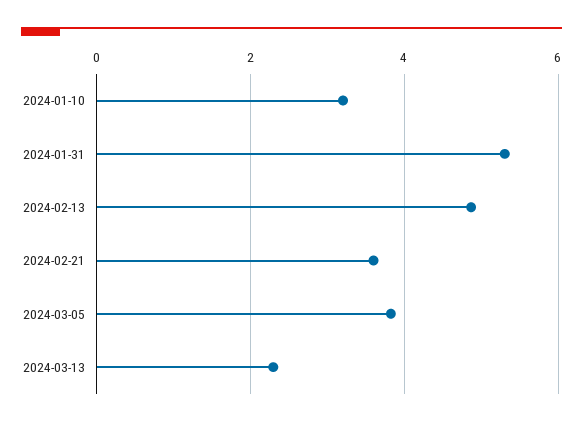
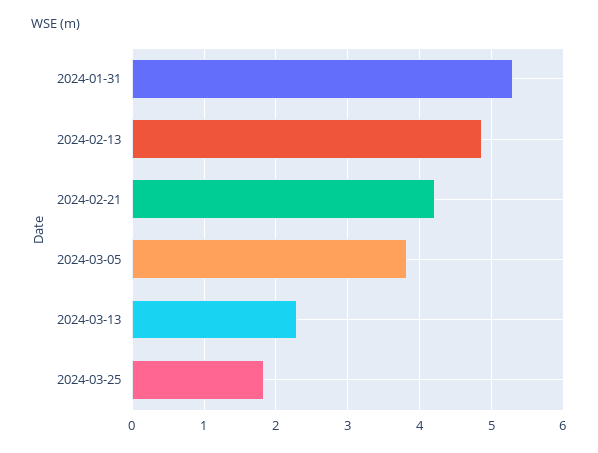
2024-01-10: 3.2 -> none
2024-02-21: 3.6 -> 4.2
2024-03-25: none -> 1.8

